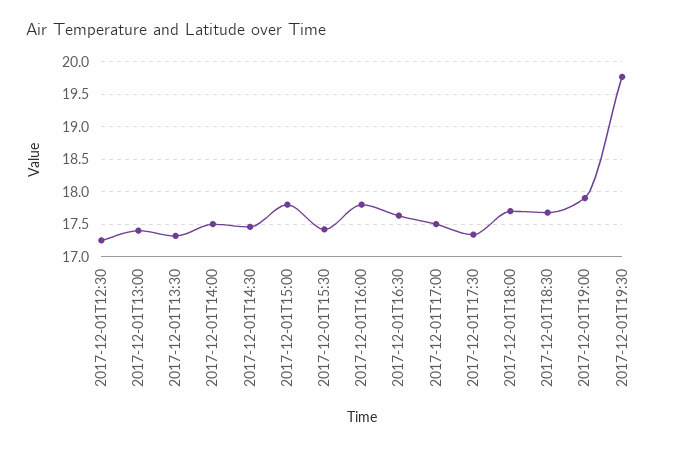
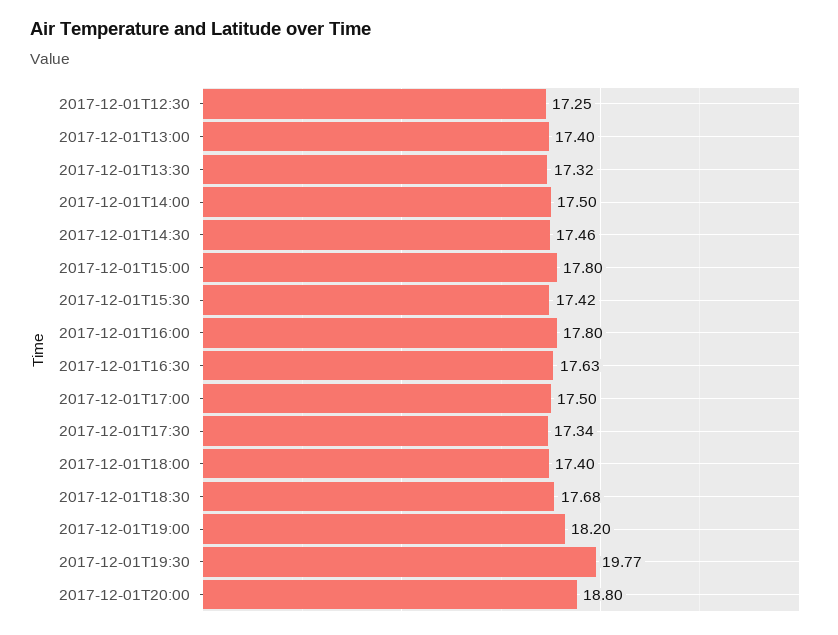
2017-12-01T18:00: 17.7 -> 17.4
2017-12-01T19:00: 17.9 -> 18.2
2017-12-01T20:00: none -> 18.8

